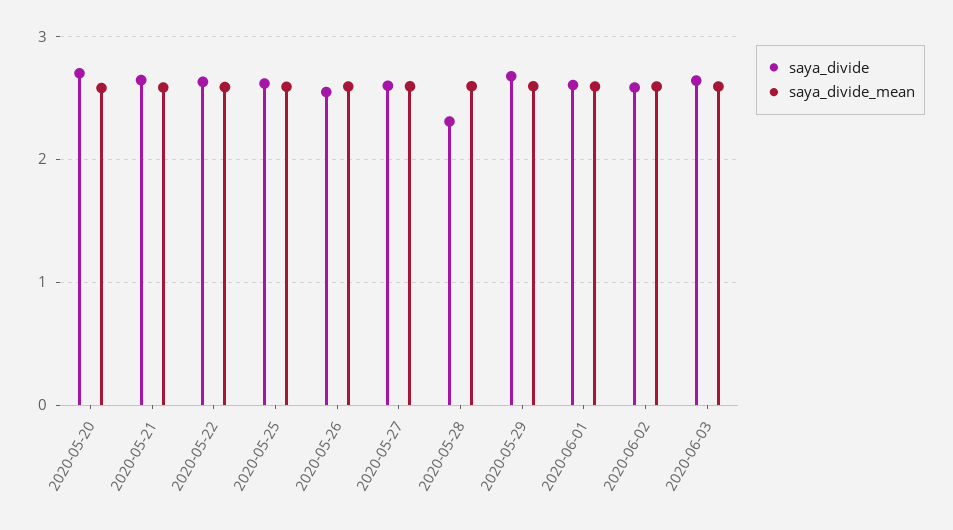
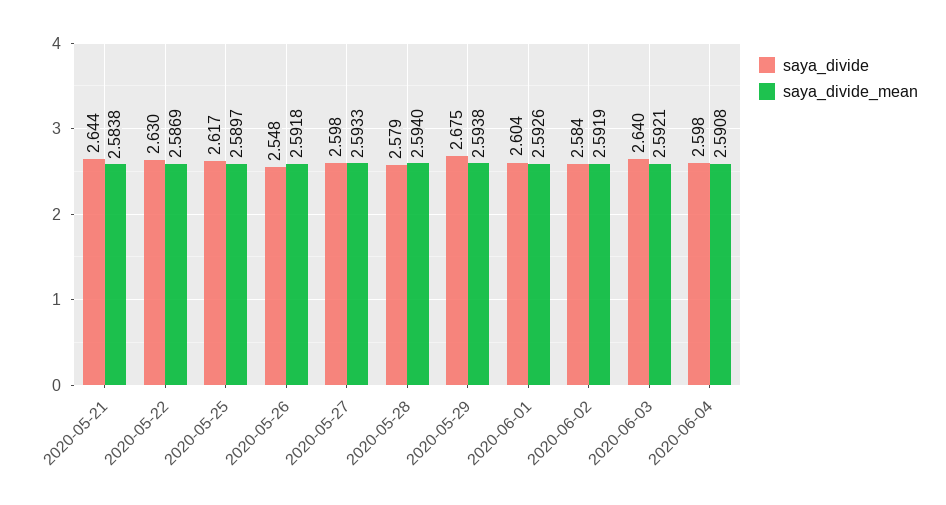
saya_divide, 2020-05-20: 2.7 -> none
saya_divide_mean, 2020-05-20: 2.6 -> none
saya_divide, 2020-05-28: 2.3 -> 2.579
saya_divide, 2020-06-04: none -> 2.598
saya_divide_mean, 2020-06-04: none -> 2.5908

